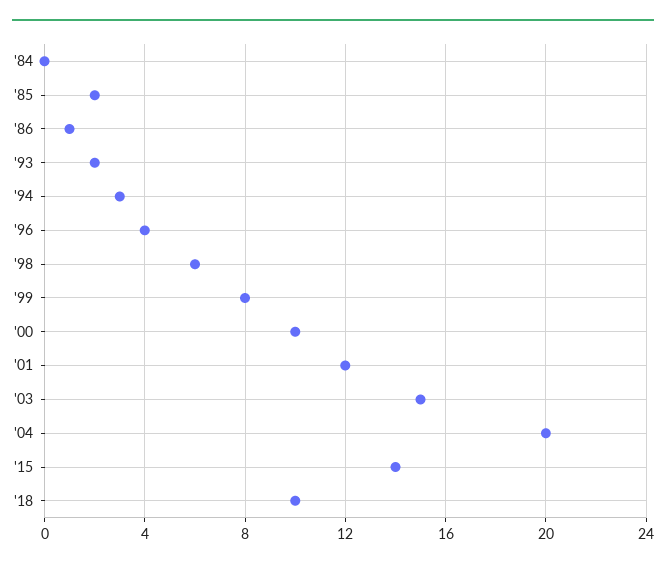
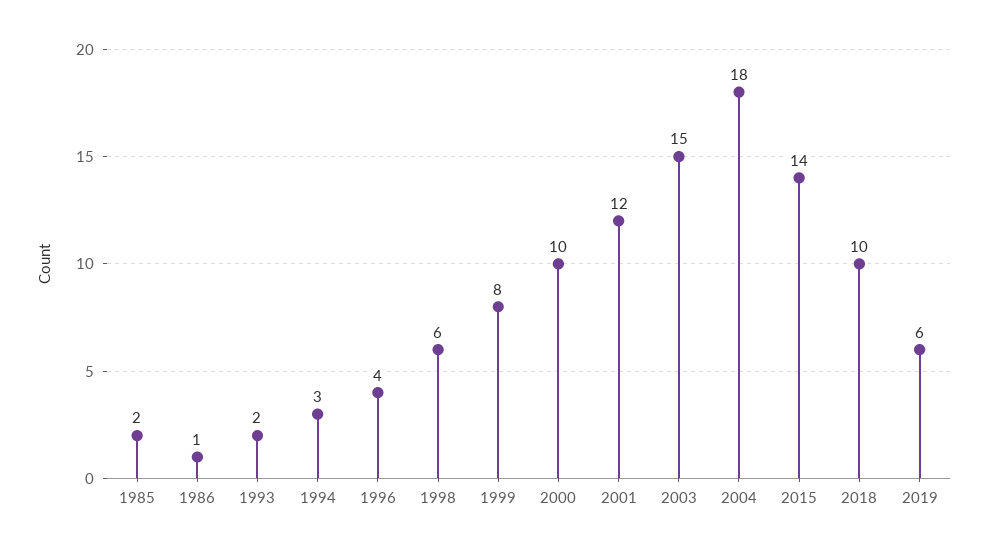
'84: 0 -> none
'04: 20 -> 18
2019: none -> 6

